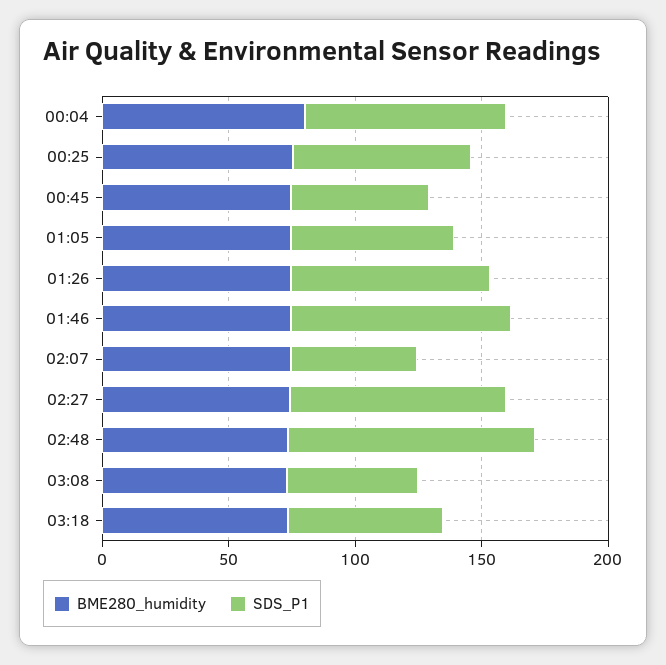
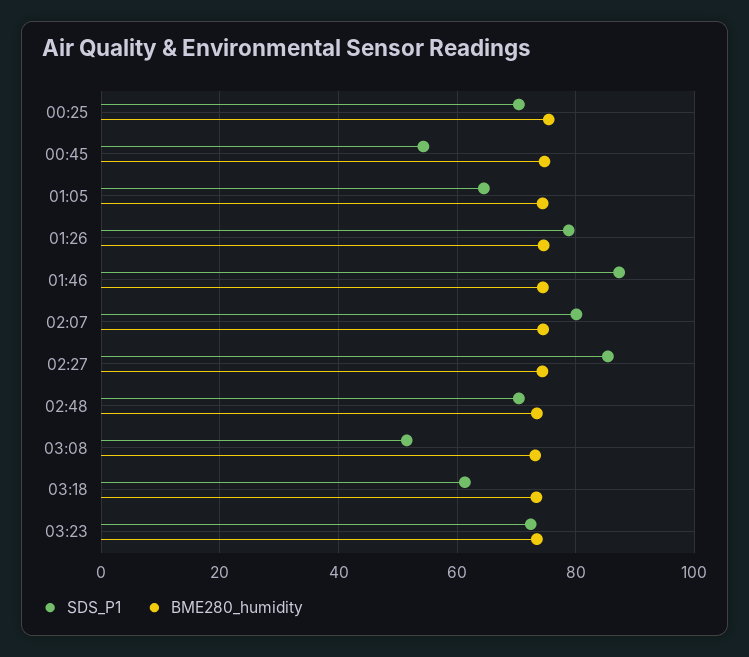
BME280_humidity, 00:04: 80 -> none
SDS_P1, 00:04: 80 -> none
SDS_P1, 02:07: 50 -> 80
SDS_P1, 02:48: 100 -> 70
SDS_P1, 03:23: none -> 72
BME280_humidity, 03:23: none -> 74

